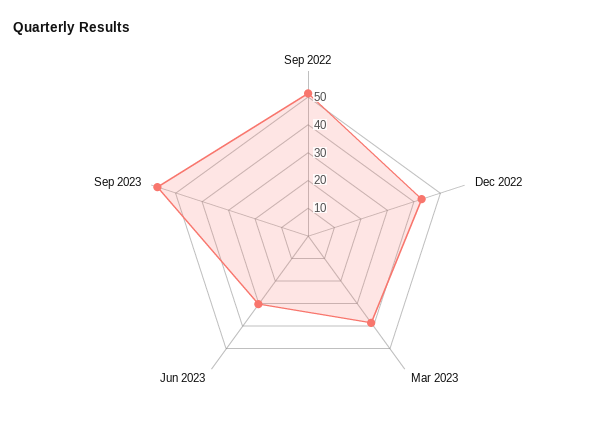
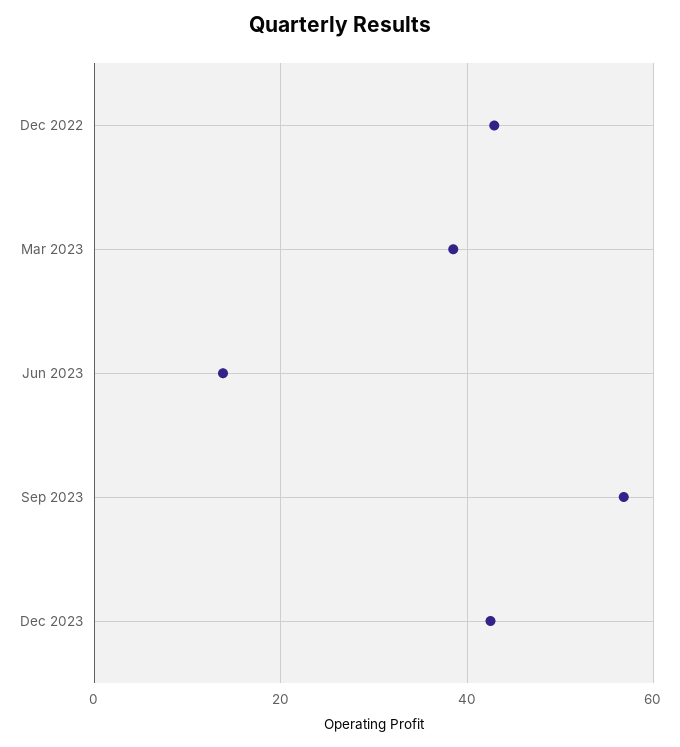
Sep 2022: 50 -> none
Jun 2023: 30 -> 14
Dec 2023: none -> 42

